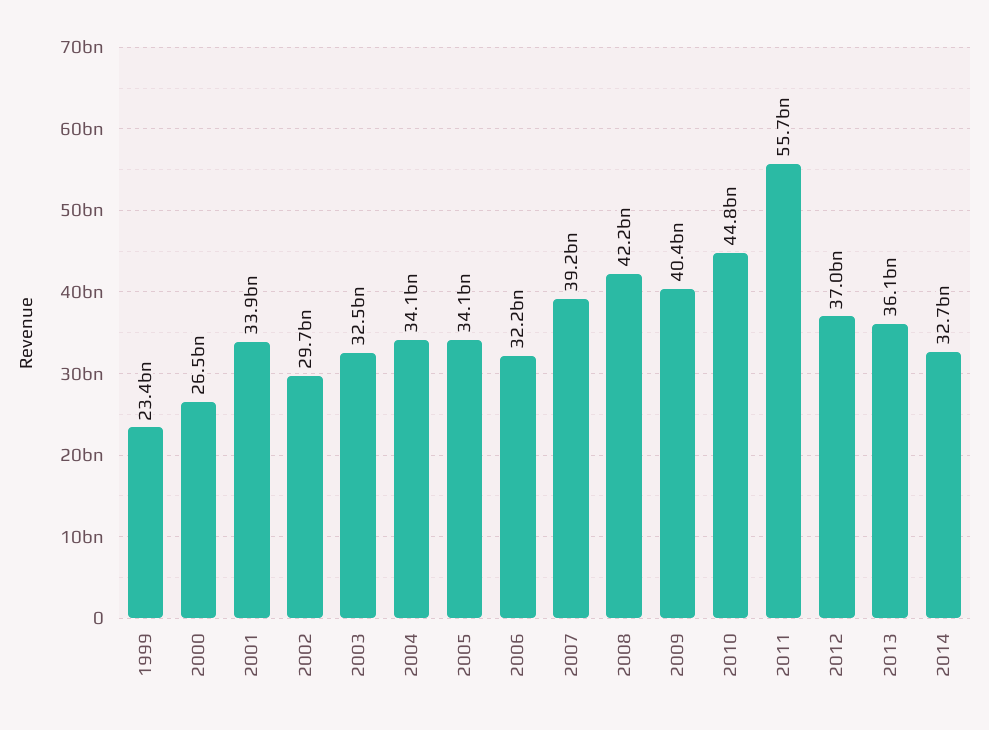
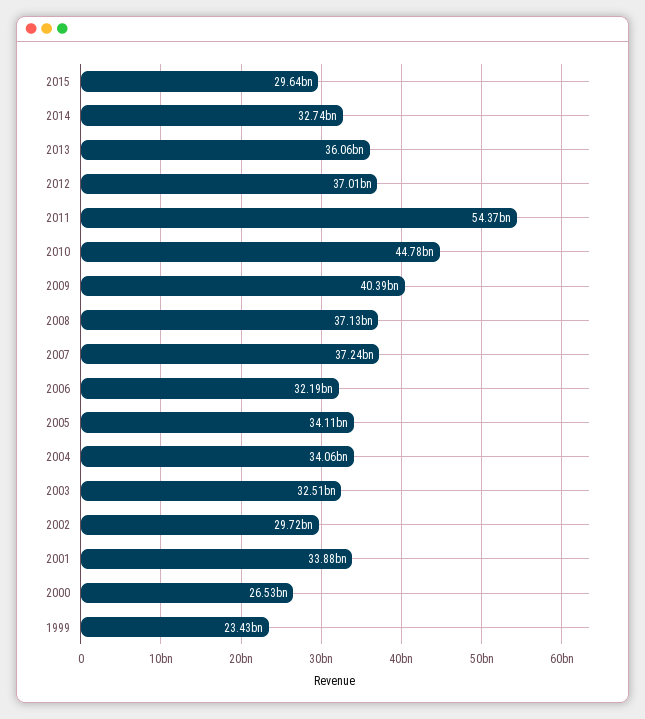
2007: 39200000000 -> 37240000000
2008: 42200000000 -> 37130000000
2011: 55700000000 -> 54370000000
2015: none -> 29640000000

